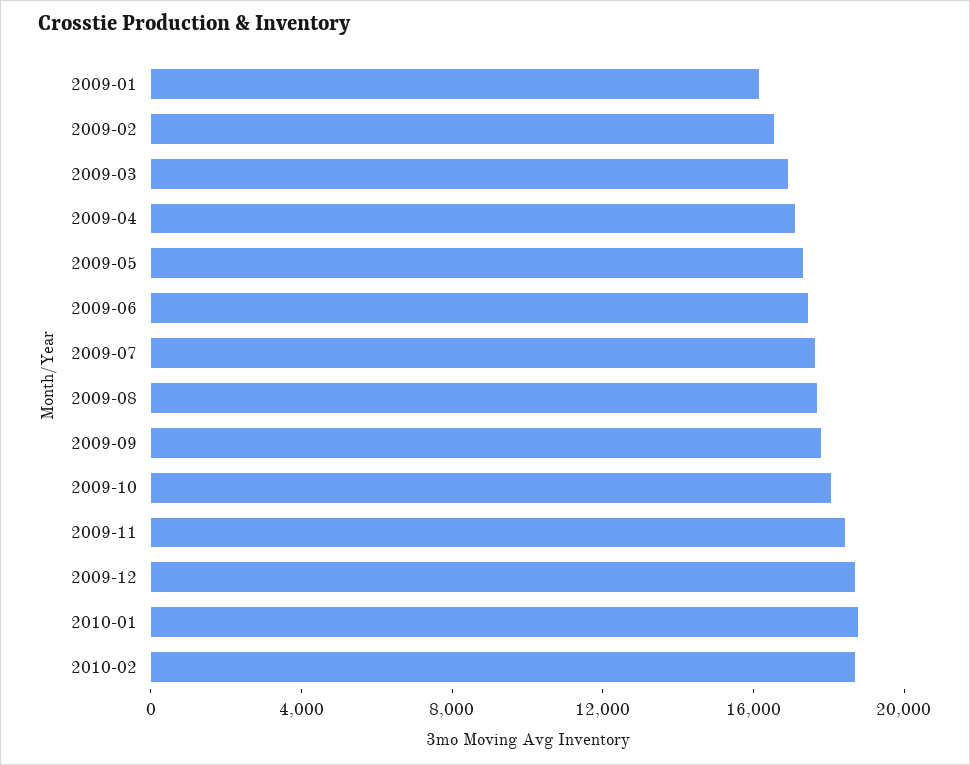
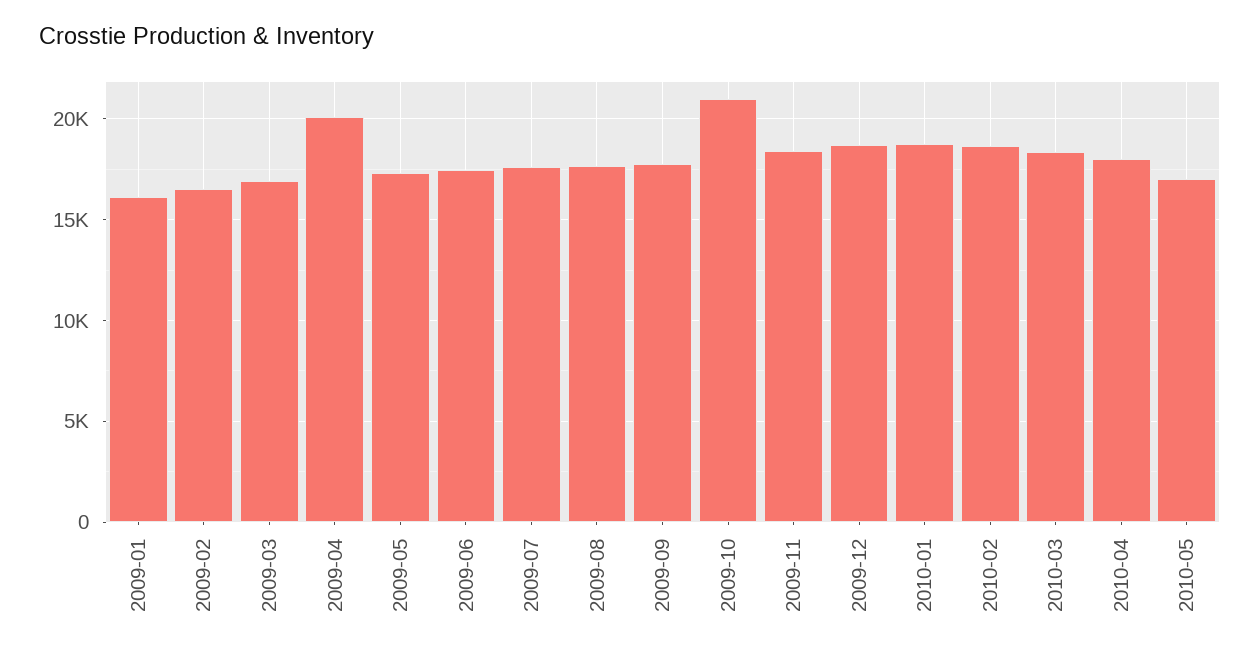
2009-04: 17000 -> 20000
2009-10: 18000 -> 21000
2010-03: none -> 18500
2010-04: none -> 18000
2010-05: none -> 17000

